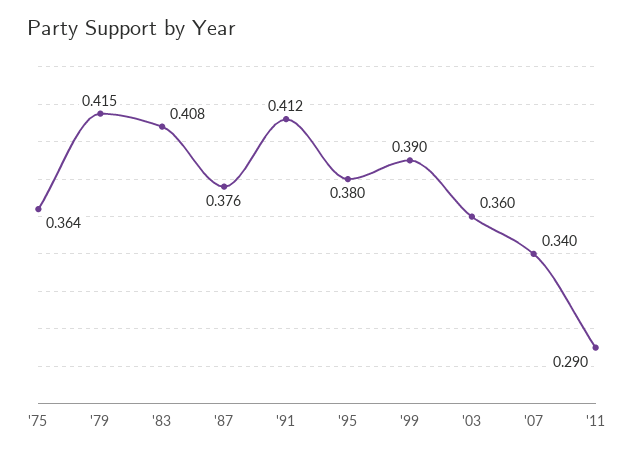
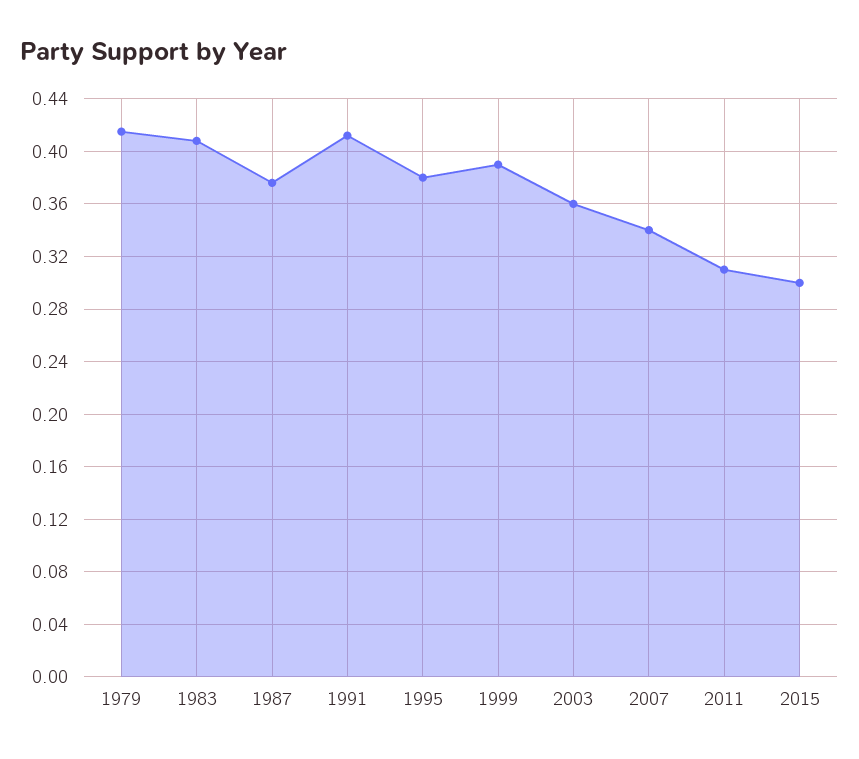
'75: 0.364 -> none
'11: 0.29 -> 0.31
2015: none -> 0.3

